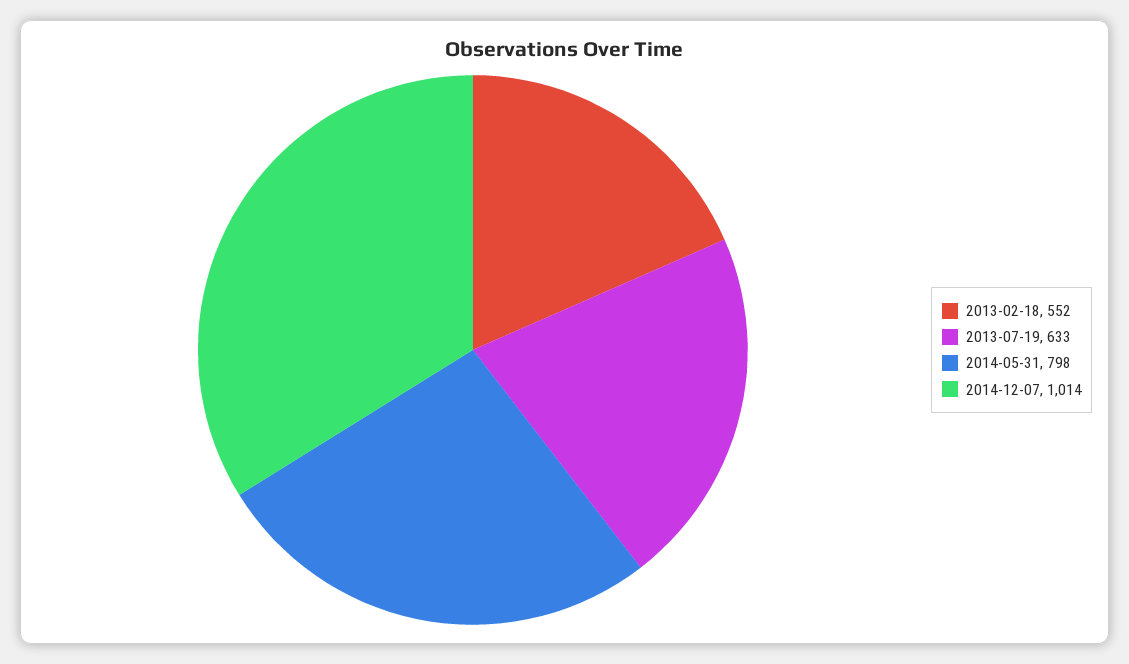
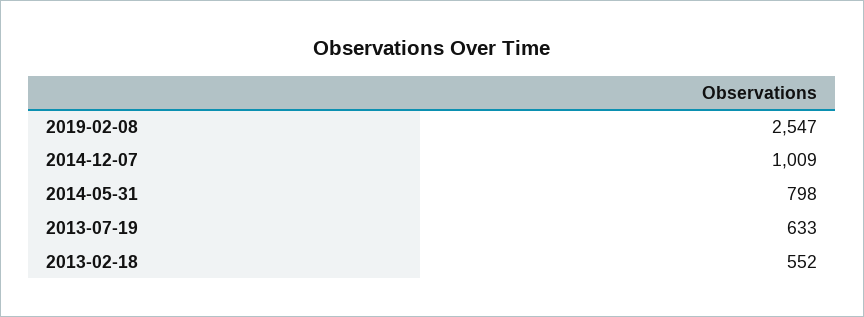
2014-12-07: 1014 -> 1009
2019-02-08: none -> 2547

